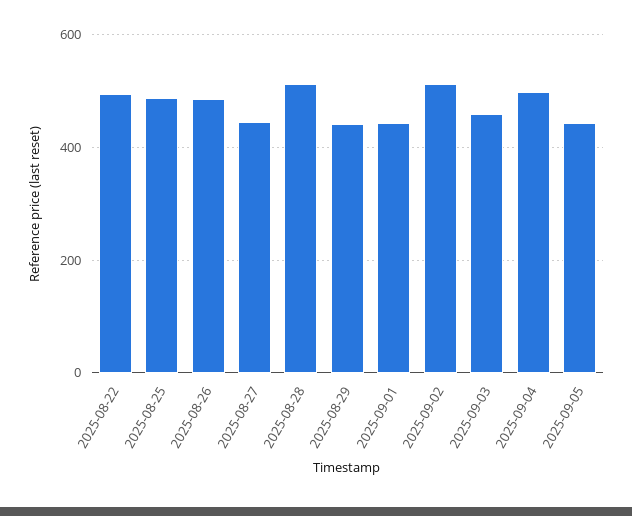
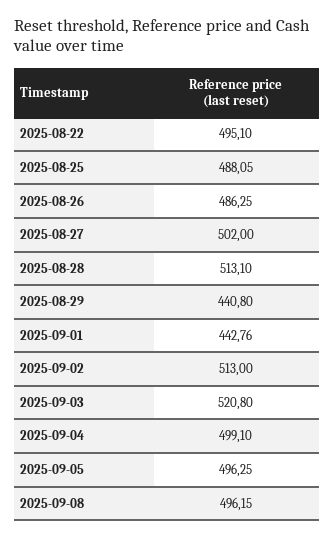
2025-08-27: 440 -> 502
2025-09-03: 460 -> 520.8
2025-09-05: 440 -> 496.25
2025-09-08: none -> 496.15

